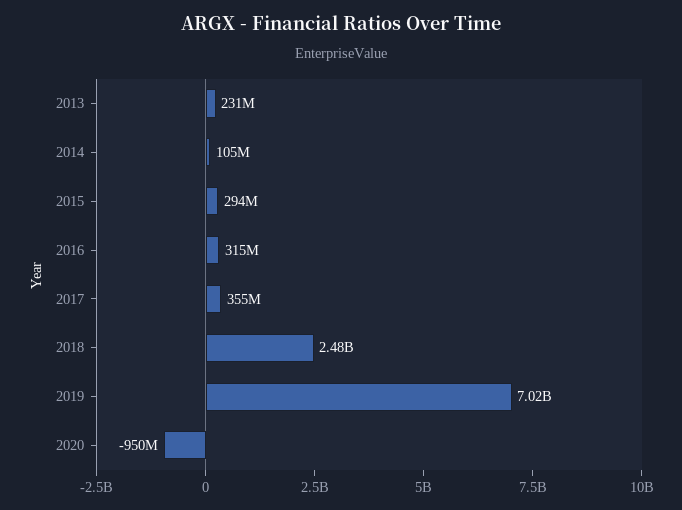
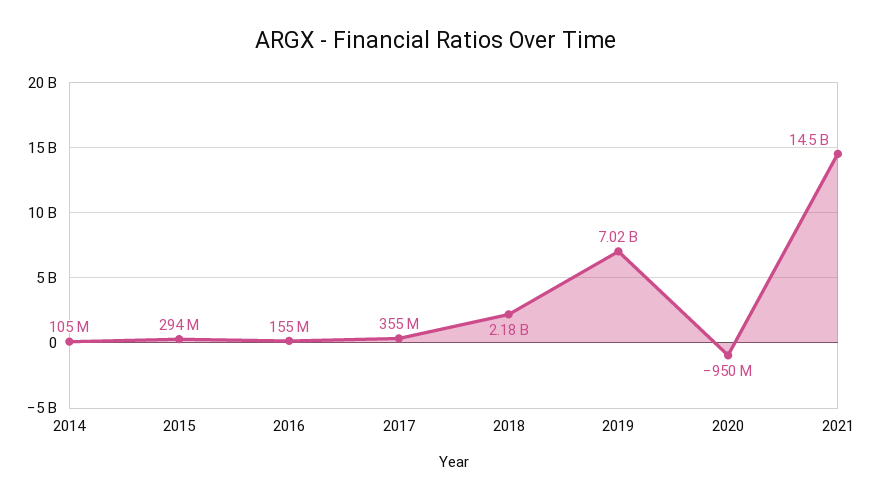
2013: 231000000 -> none
2016: 315000000 -> 155000000
2018: 2480000000 -> 2180000000
2021: none -> 14500000000

